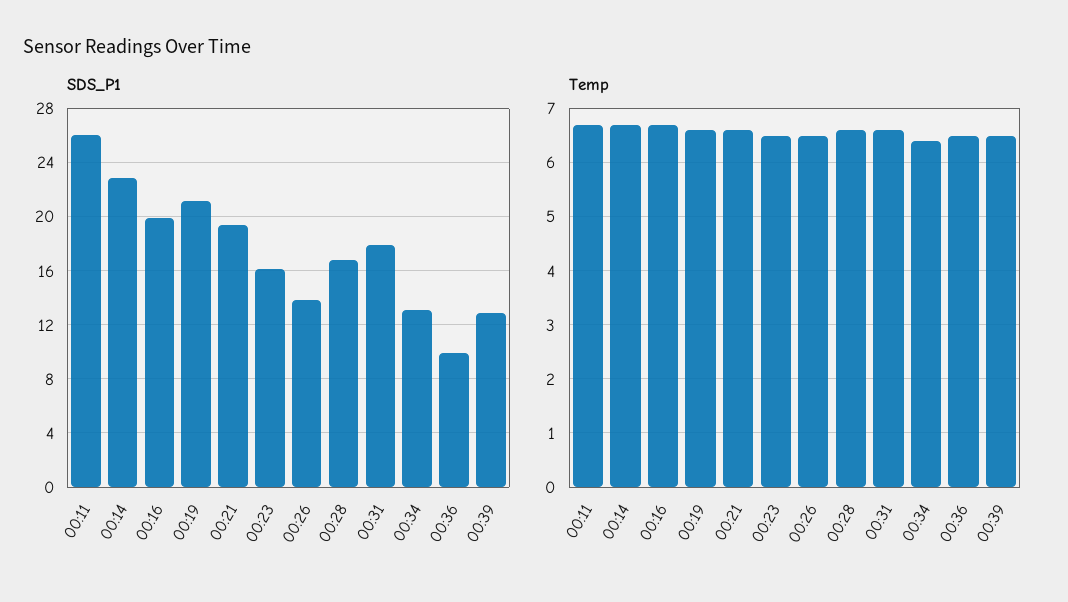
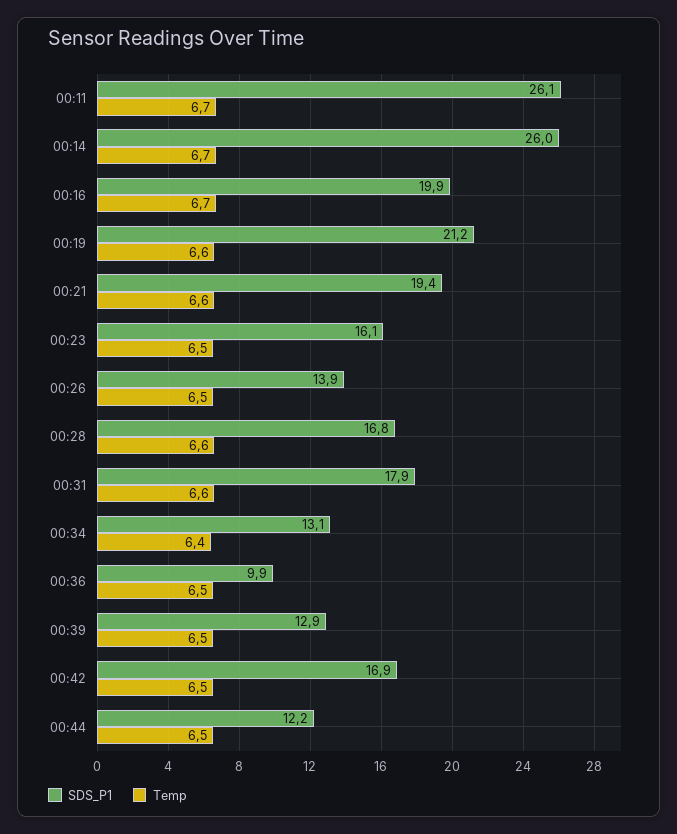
SDS_P1, 00:14: 23 -> 26
SDS_P1, 00:42: none -> 16.9
Temp, 00:42: none -> 6.5
SDS_P1, 00:44: none -> 12.2
Temp, 00:44: none -> 6.5

